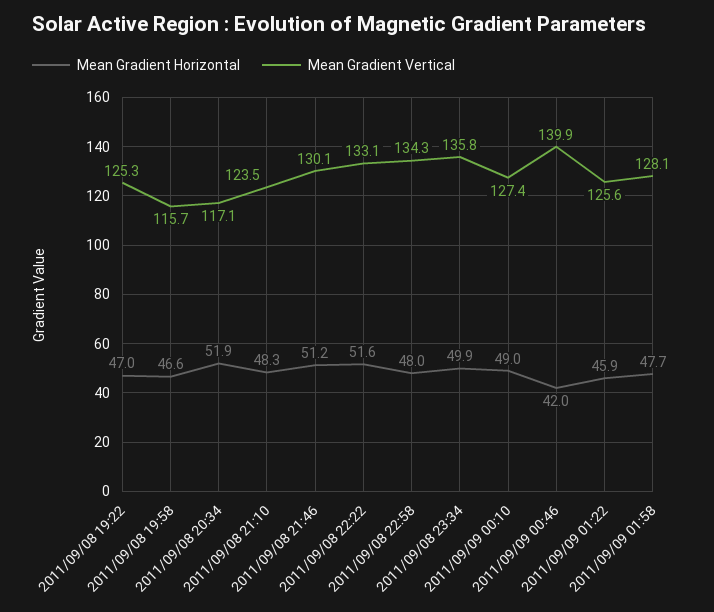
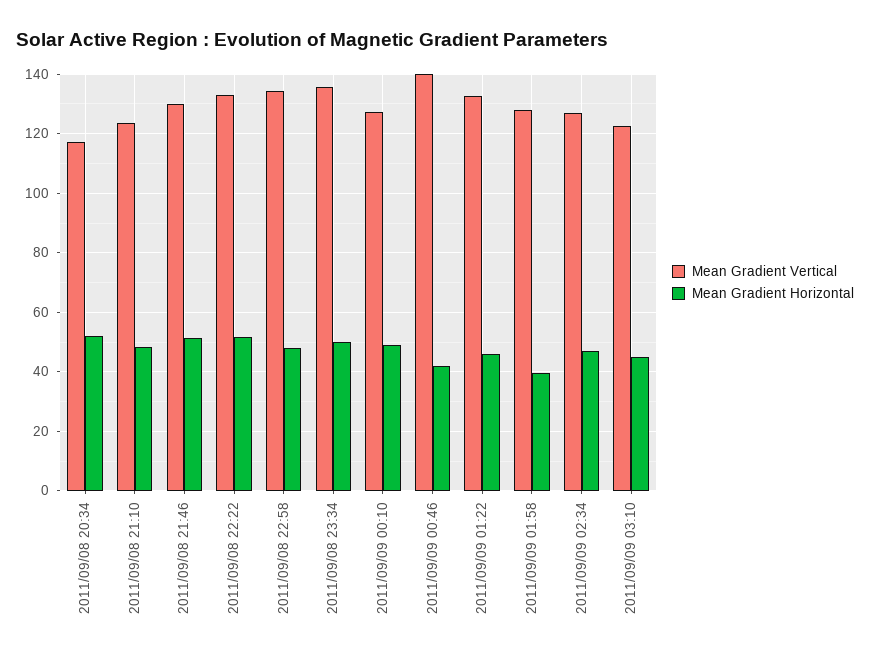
Mean Gradient Horizontal, 2011/09/08 19:22: 47 -> none
Mean Gradient Vertical, 2011/09/08 19:22: 125.3 -> none
Mean Gradient Horizontal, 2011/09/08 19:58: 46.6 -> none
Mean Gradient Vertical, 2011/09/08 19:58: 115.7 -> none
Mean Gradient Vertical, 2011/09/09 01:22: 125.6 -> 132.5
Mean Gradient Horizontal, 2011/09/09 01:58: 47.7 -> 40
Mean Gradient Vertical, 2011/09/09 02:34: none -> 127.5
Mean Gradient Horizontal, 2011/09/09 02:34: none -> 47.5
Mean Gradient Vertical, 2011/09/09 03:10: none -> 122.5
Mean Gradient Horizontal, 2011/09/09 03:10: none -> 45

